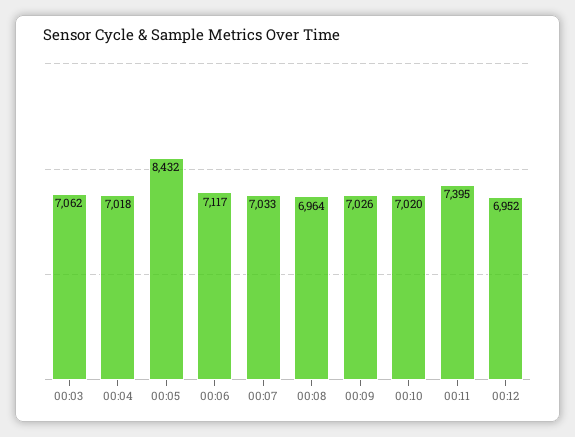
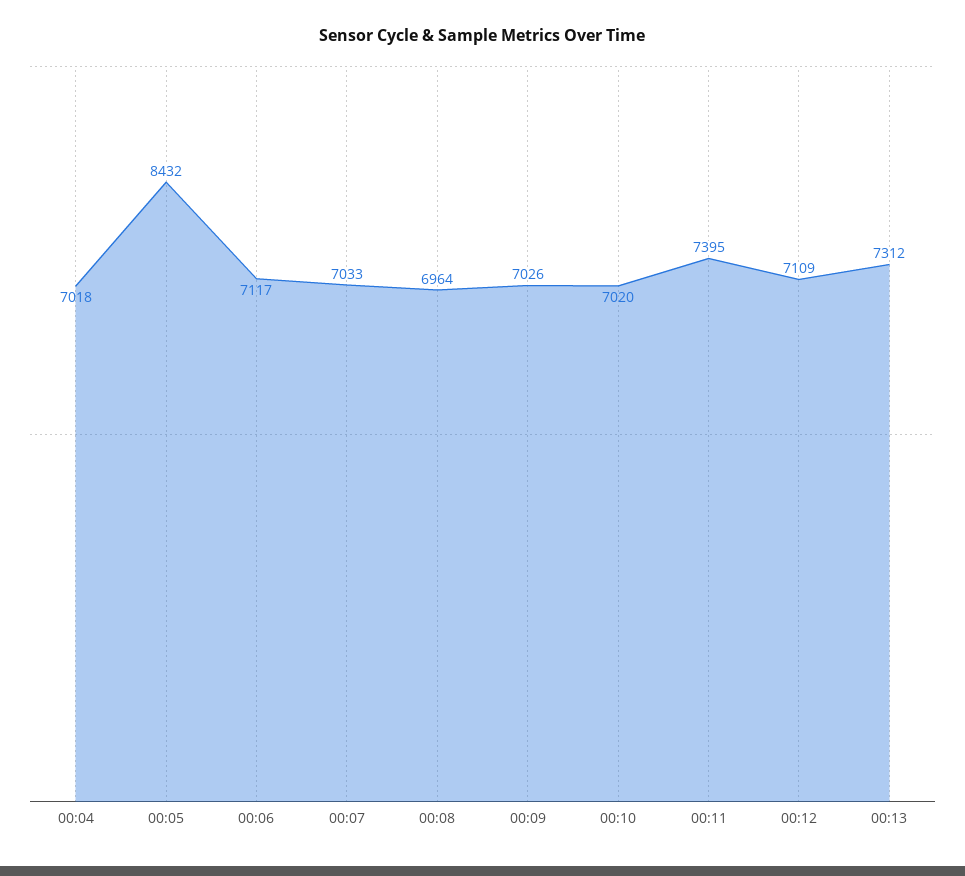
00:03: 7062 -> none
00:12: 6952 -> 7109
00:13: none -> 7312

